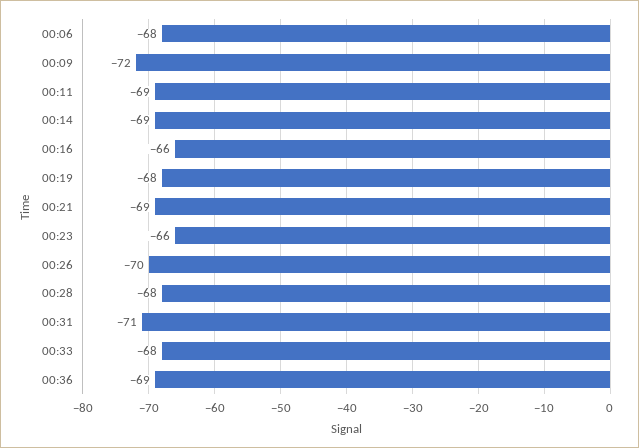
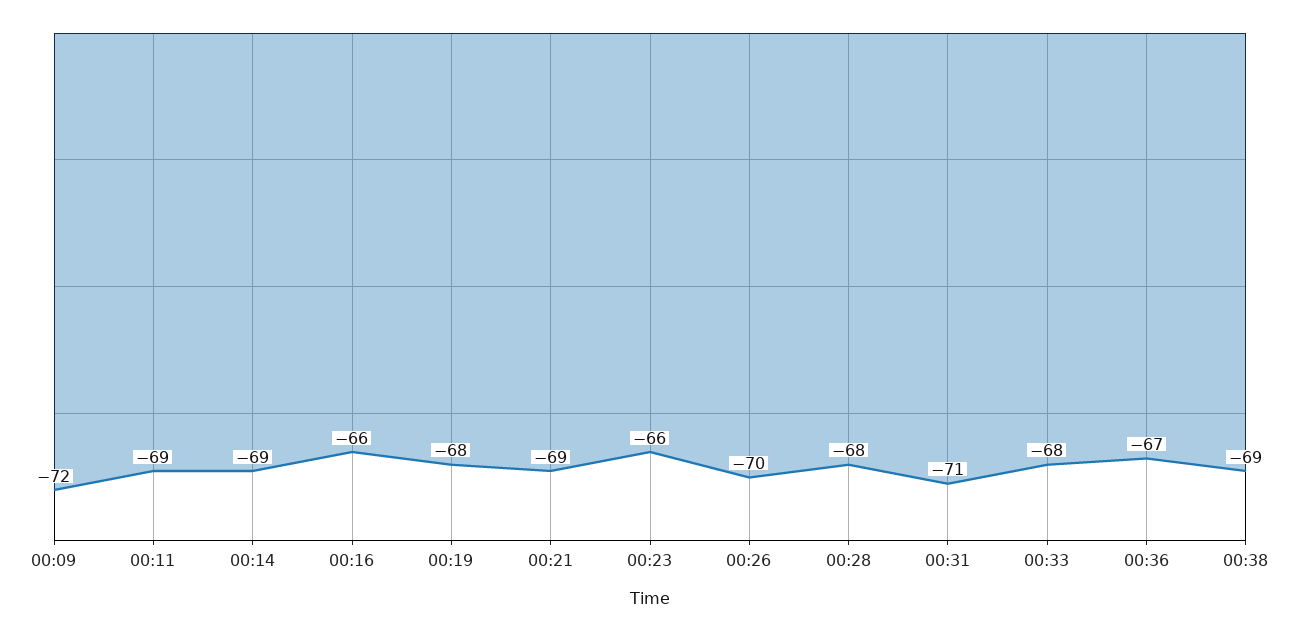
00:06: -68 -> none
00:36: -69 -> -67
00:38: none -> -69

